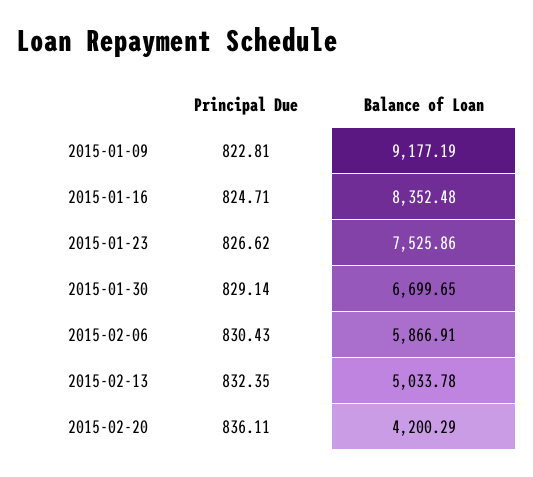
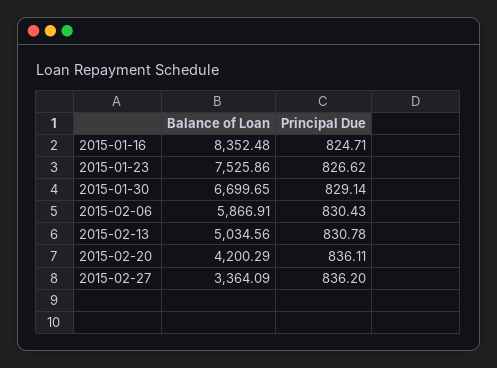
Principal Due, 2015-01-09: 822.81 -> none
Balance of Loan, 2015-01-09: 9177.19 -> none
Principal Due, 2015-02-13: 832.35 -> 830.78
Balance of Loan, 2015-02-13: 5033.78 -> 5034.56
Balance of Loan, 2015-02-27: none -> 3364.09
Principal Due, 2015-02-27: none -> 836.2

